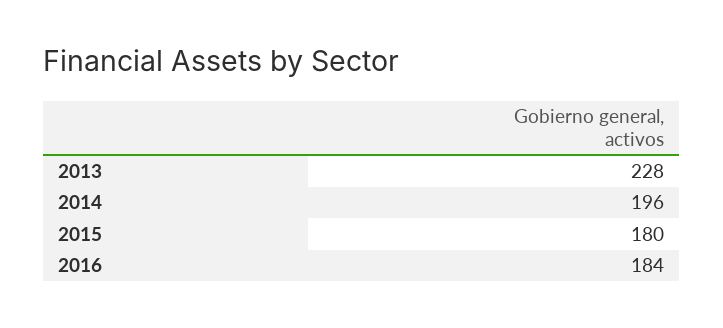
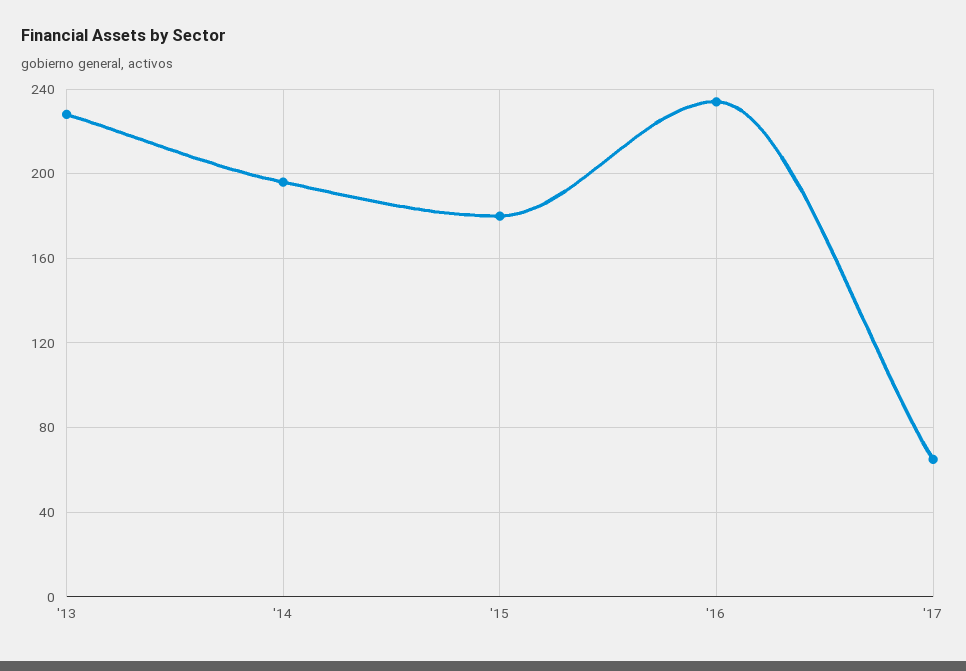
2016: 184 -> 235
'17: none -> 65

